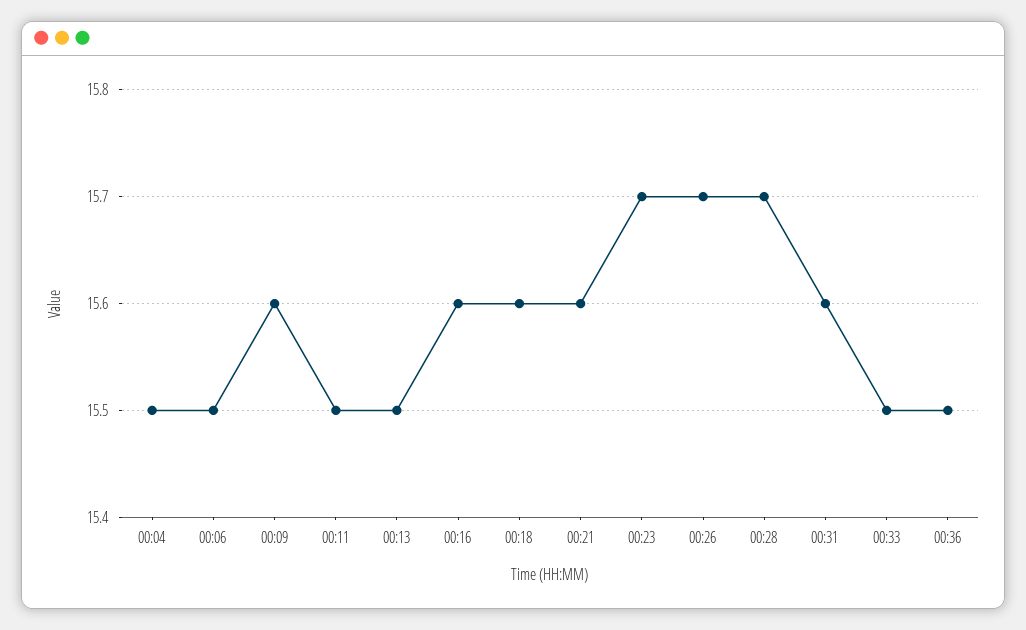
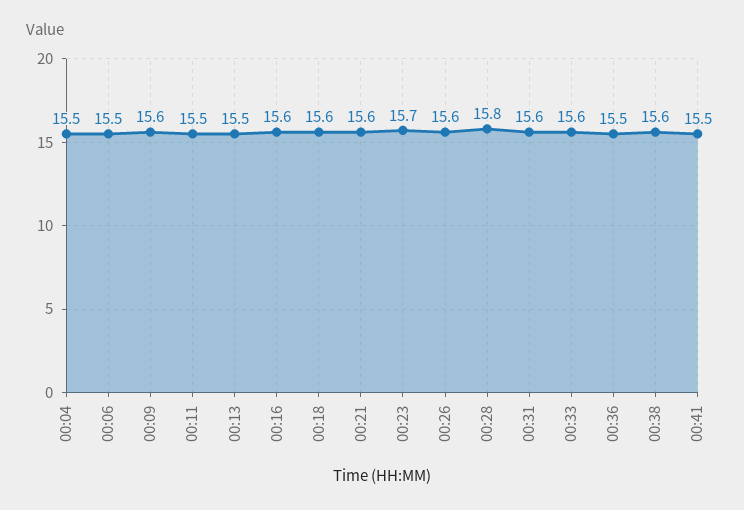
00:26: 15.7 -> 15.6
00:28: 15.7 -> 15.8
00:33: 15.5 -> 15.6
00:38: none -> 15.6
00:41: none -> 15.5

